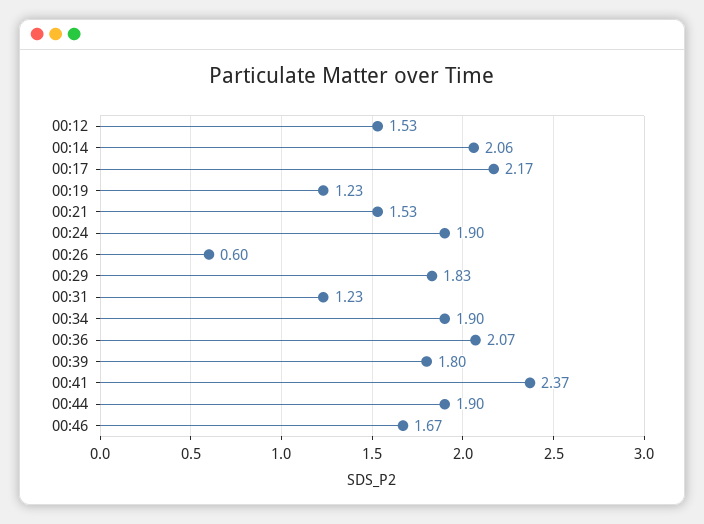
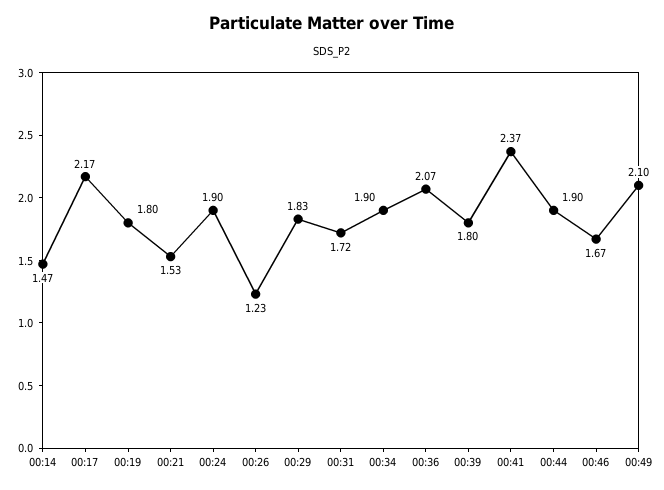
00:12: 1.53 -> none
00:14: 2.06 -> 1.47
00:19: 1.23 -> 1.8
00:26: 0.6 -> 1.23
00:31: 1.23 -> 1.72
00:49: none -> 2.1

